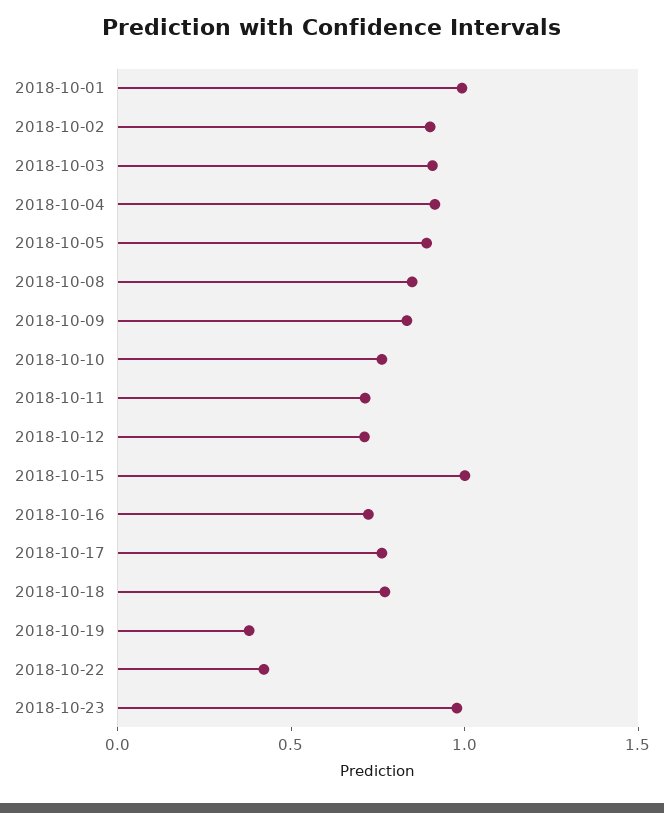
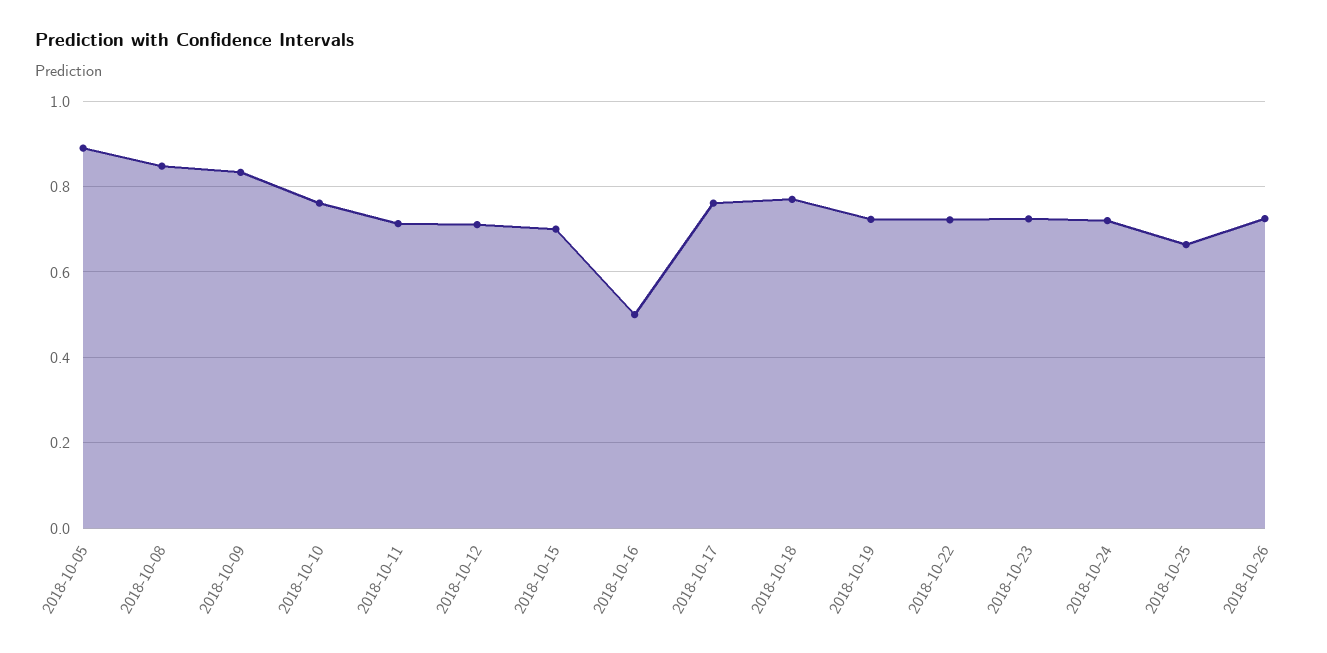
2018-10-01: 1 -> none
2018-10-02: 0.9 -> none
2018-10-03: 0.9 -> none
2018-10-04: 0.9 -> none
2018-10-15: 1 -> 0.7
2018-10-16: 0.7 -> 0.5
2018-10-19: 0.4 -> 0.72
2018-10-22: 0.4 -> 0.72
2018-10-23: 1 -> 0.72
2018-10-24: none -> 0.72
2018-10-25: none -> 0.66
2018-10-26: none -> 0.72

